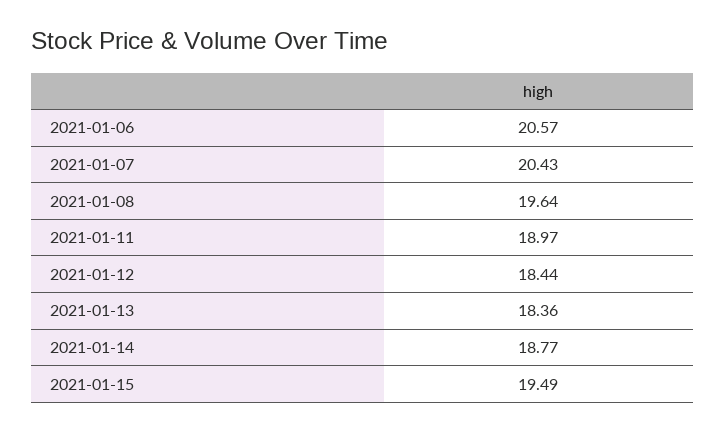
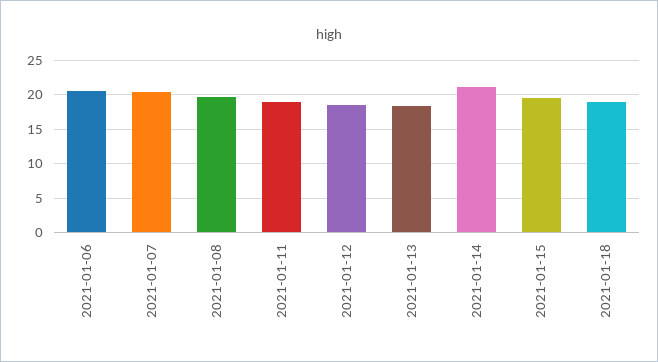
2021-01-14: 18.77 -> 21
2021-01-18: none -> 19

